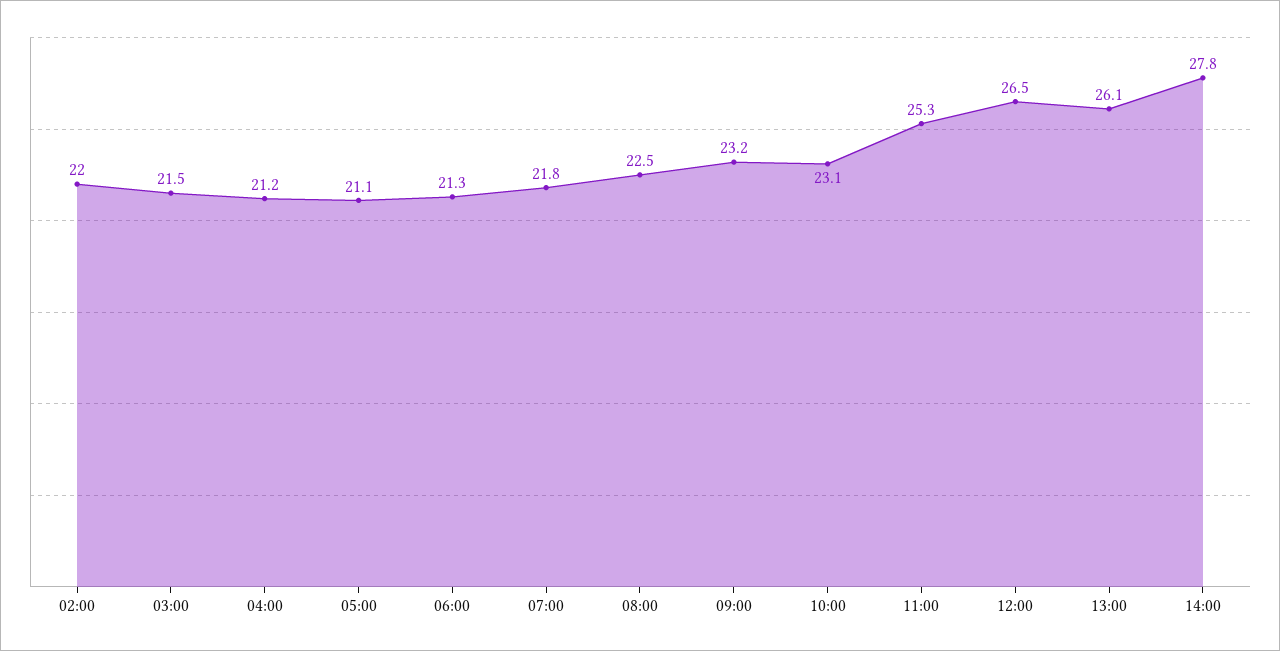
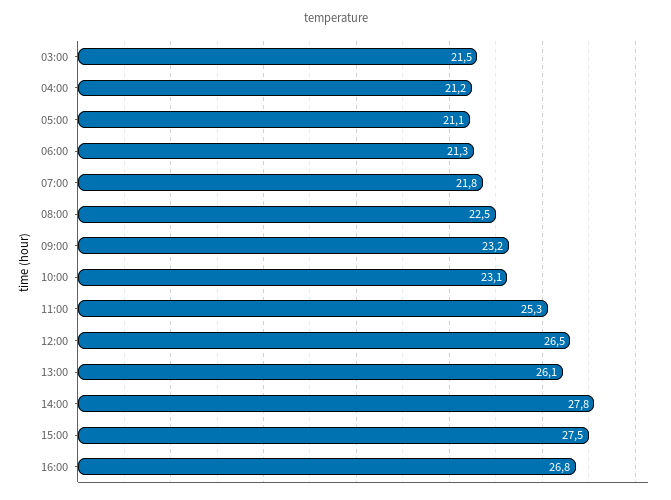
02:00: 22 -> none
15:00: none -> 27.5
16:00: none -> 26.8

